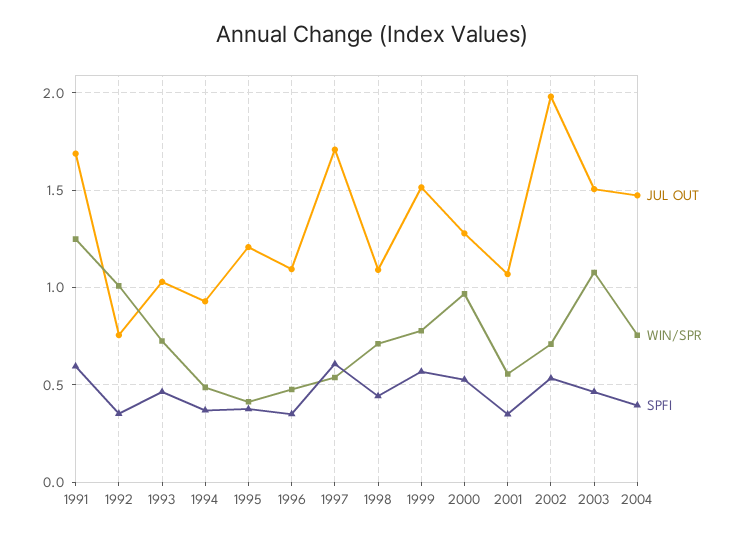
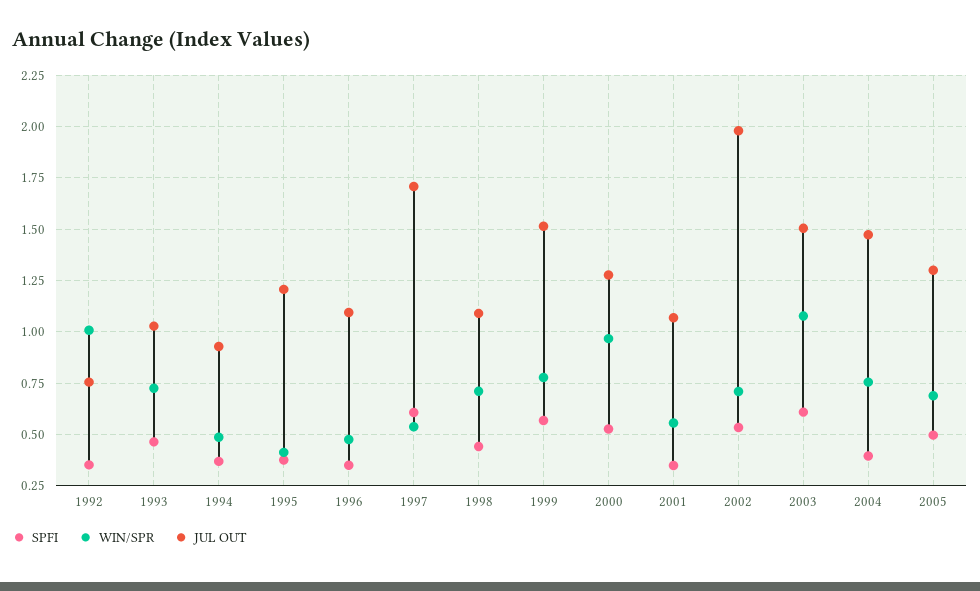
JUL OUT, 1991: 1.7 -> none
WIN/SPR, 1991: 1.25 -> none
SPFI, 1991: 0.6 -> none
SPFI, 2003: 0.45 -> 0.6
SPFI, 2005: none -> 0.5
WIN/SPR, 2005: none -> 0.7
JUL OUT, 2005: none -> 1.3

